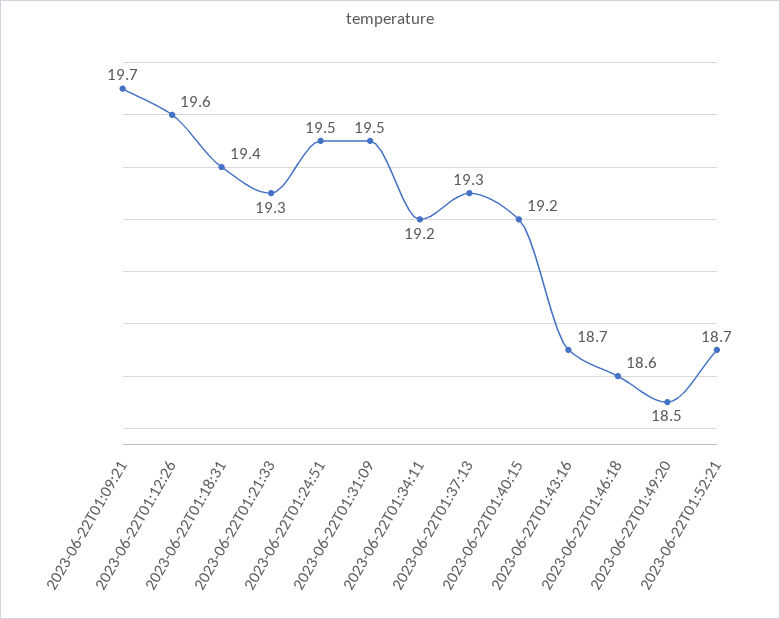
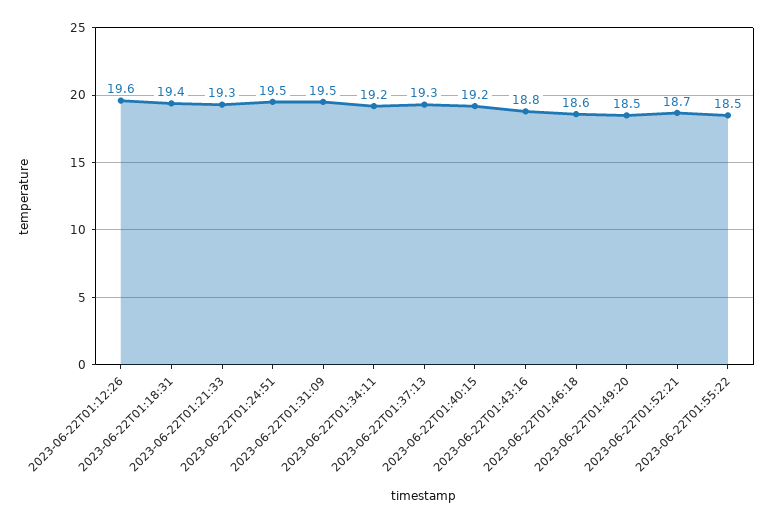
2023-06-22T01:09:21: 19.7 -> none
2023-06-22T01:43:16: 18.7 -> 18.8
2023-06-22T01:55:22: none -> 18.5

